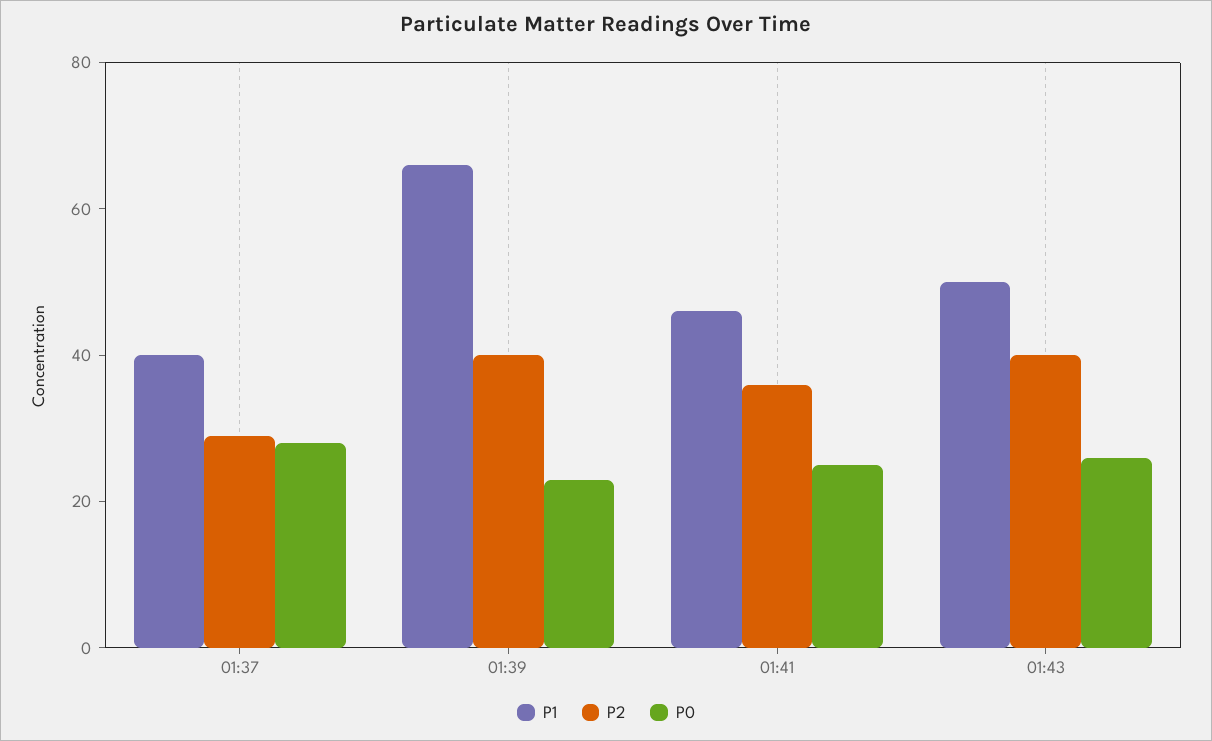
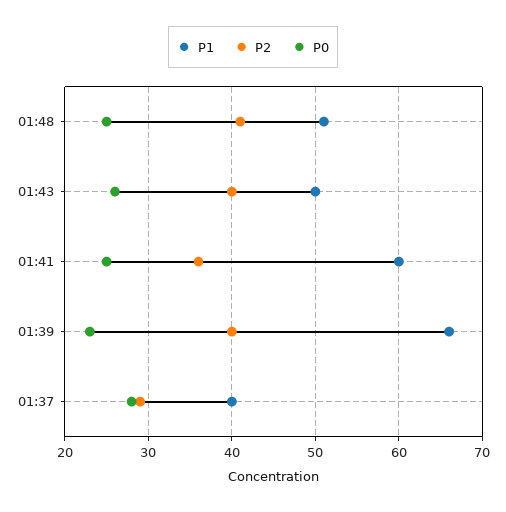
P1, 01:41: 45 -> 60
P1, 01:48: none -> 51
P2, 01:48: none -> 41
P0, 01:48: none -> 25

